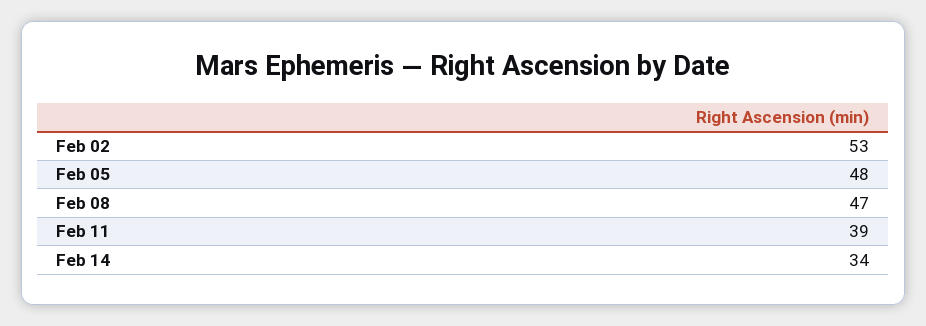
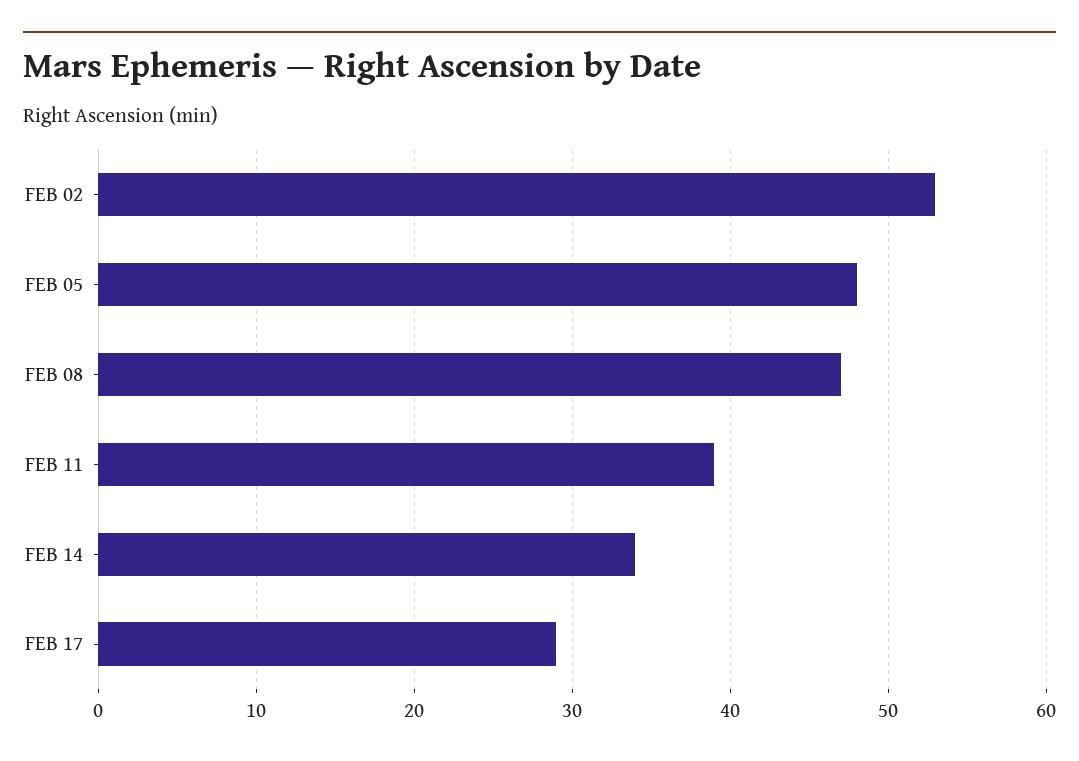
FEB 17: none -> 29

